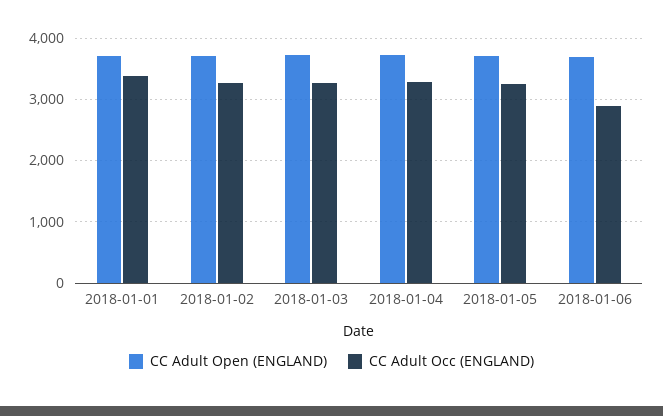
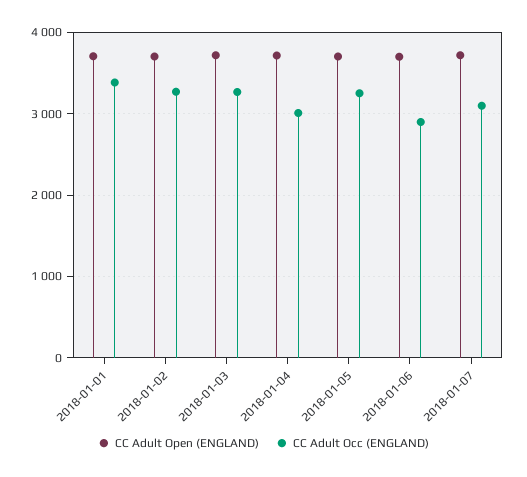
CC Adult Occ (ENGLAND), 2018-01-04: 3300 -> 3000
CC Adult Open (ENGLAND), 2018-01-07: none -> 3700
CC Adult Occ (ENGLAND), 2018-01-07: none -> 3100

